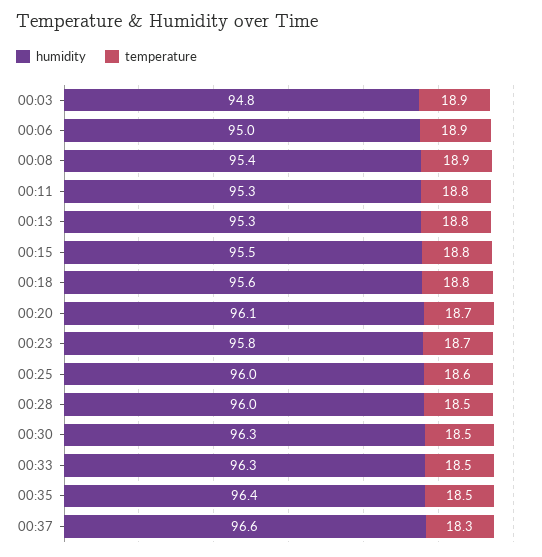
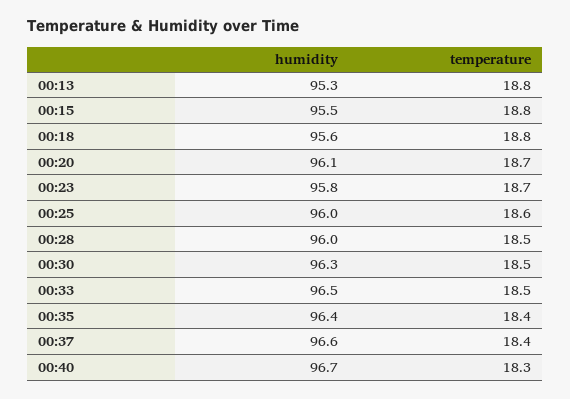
humidity, 00:03: 94.8 -> none
temperature, 00:03: 18.9 -> none
humidity, 00:06: 95 -> none
temperature, 00:06: 18.9 -> none
humidity, 00:08: 95.4 -> none
temperature, 00:08: 18.9 -> none
humidity, 00:11: 95.3 -> none
temperature, 00:11: 18.8 -> none
humidity, 00:33: 96.3 -> 96.5
temperature, 00:35: 18.5 -> 18.4
temperature, 00:37: 18.3 -> 18.4
humidity, 00:40: none -> 96.7
temperature, 00:40: none -> 18.3

